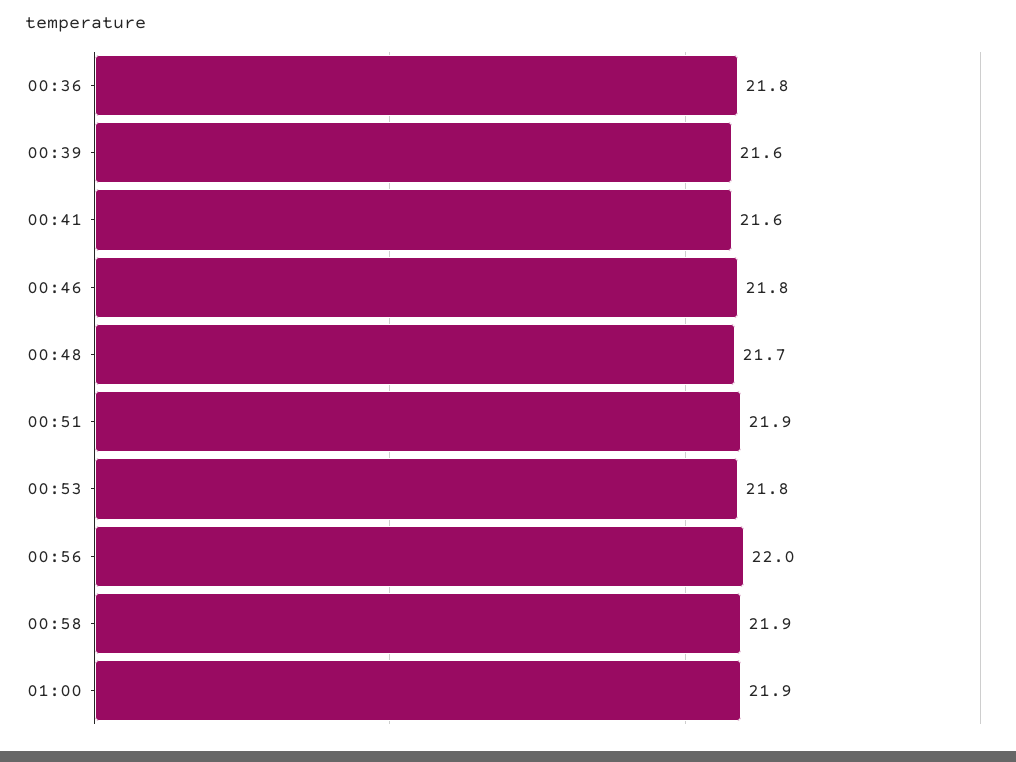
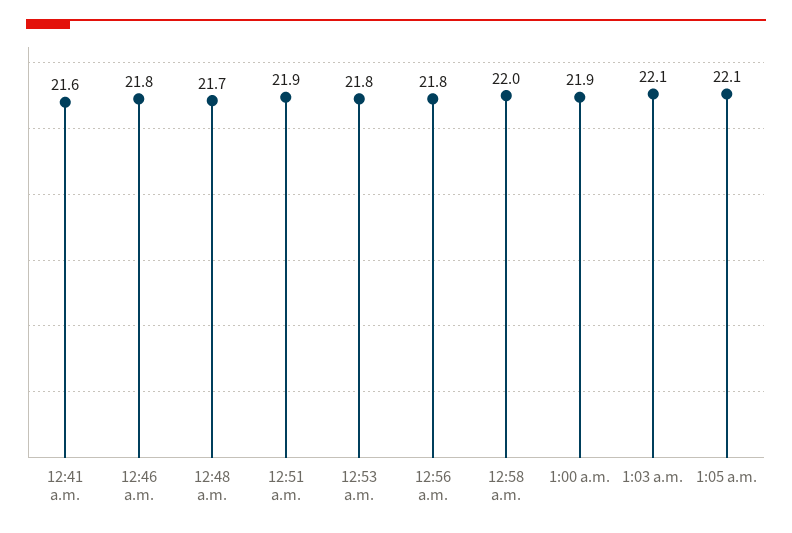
00:36: 21.8 -> none
00:39: 21.6 -> none
00:56: 22 -> 21.8
00:58: 21.9 -> 22
1:03 a.m.: none -> 22.1
1:05 a.m.: none -> 22.1

